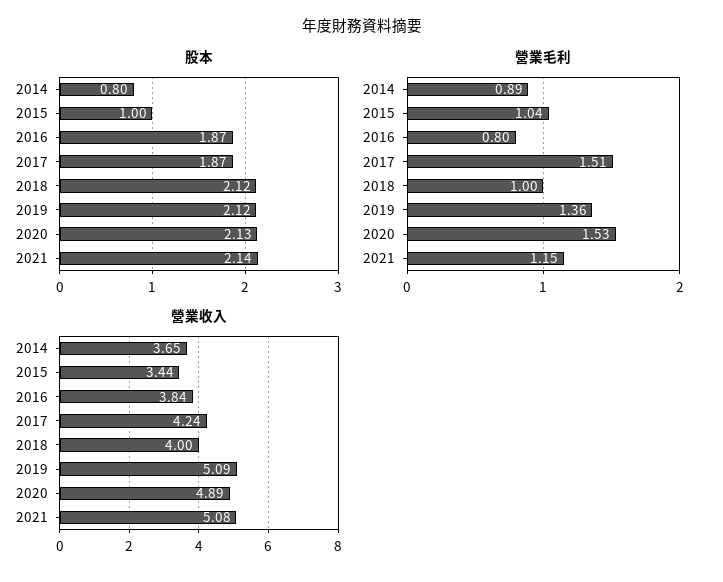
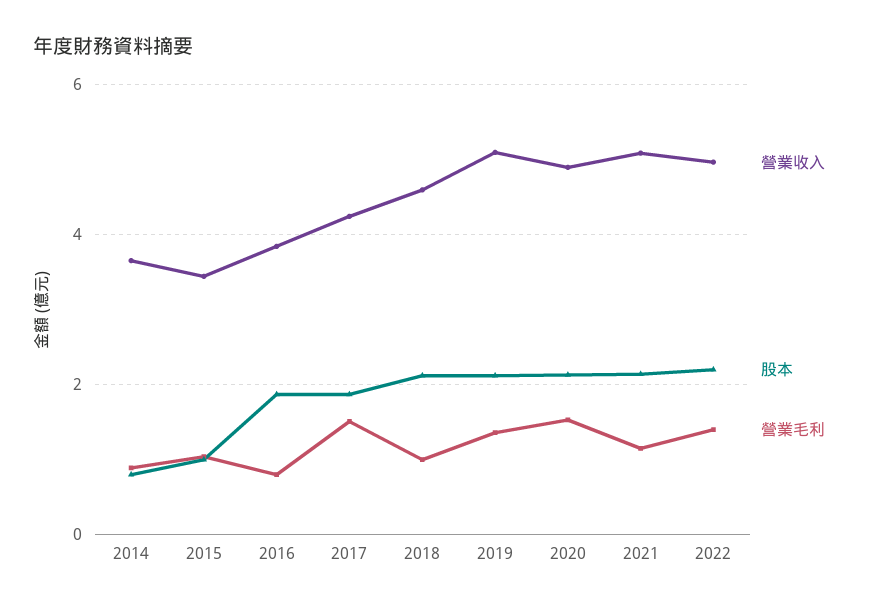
營業收入, 2018: 4 -> 4.6
營業收入, 2022: none -> 5
股本, 2022: none -> 2.2
營業毛利, 2022: none -> 1.4

